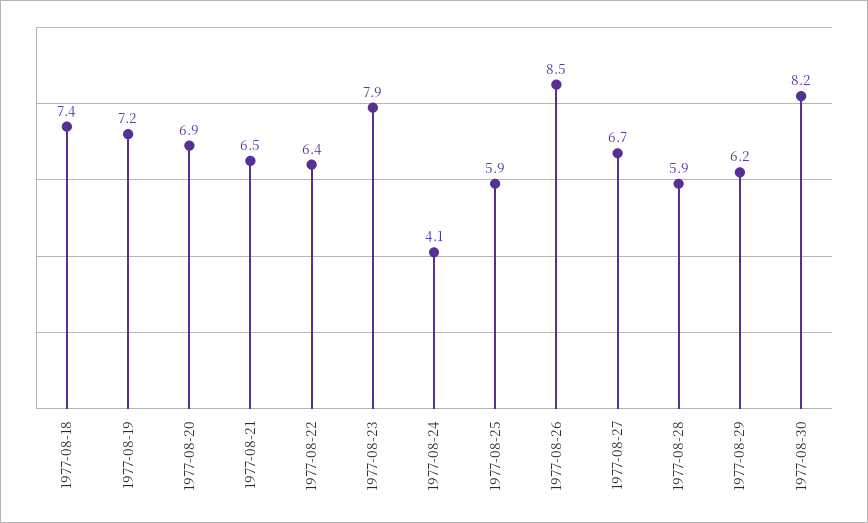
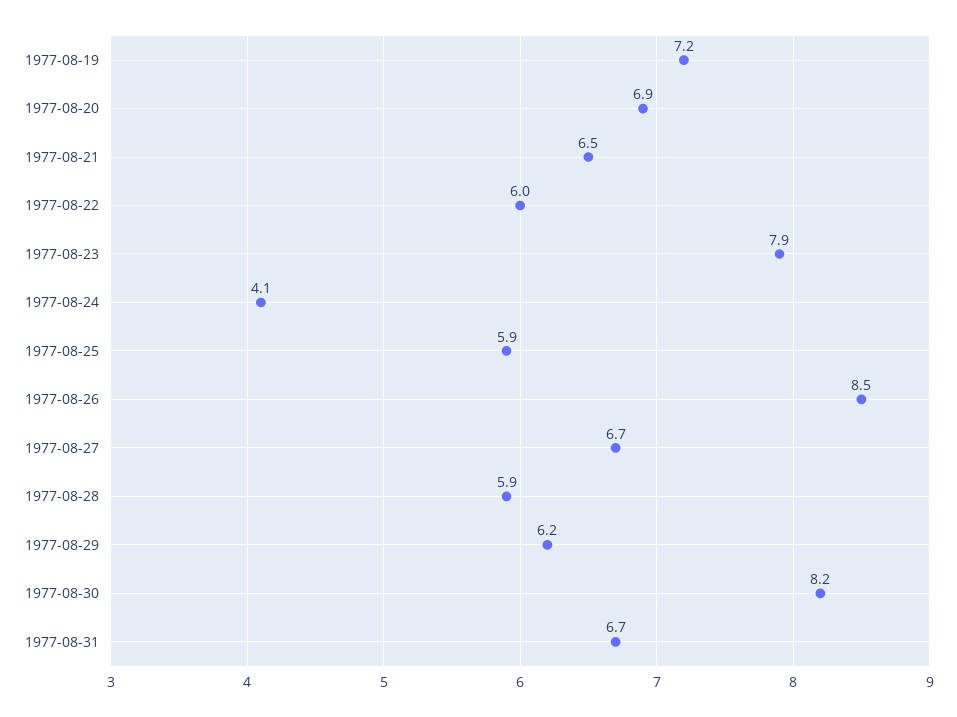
1977-08-18: 7.4 -> none
1977-08-22: 6.4 -> 6
1977-08-31: none -> 6.7

